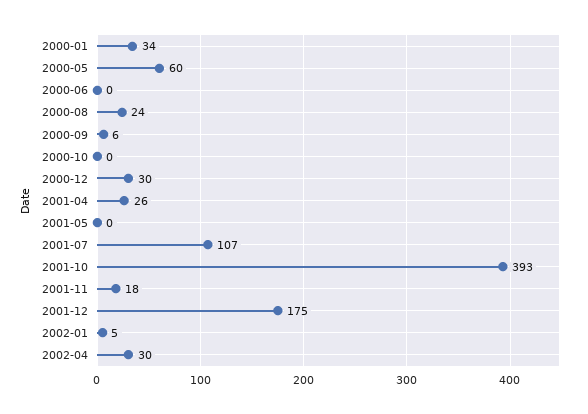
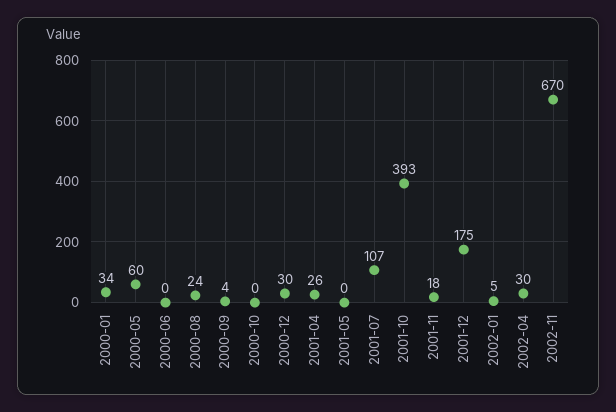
2000-09: 6 -> 4
2002-11: none -> 670

